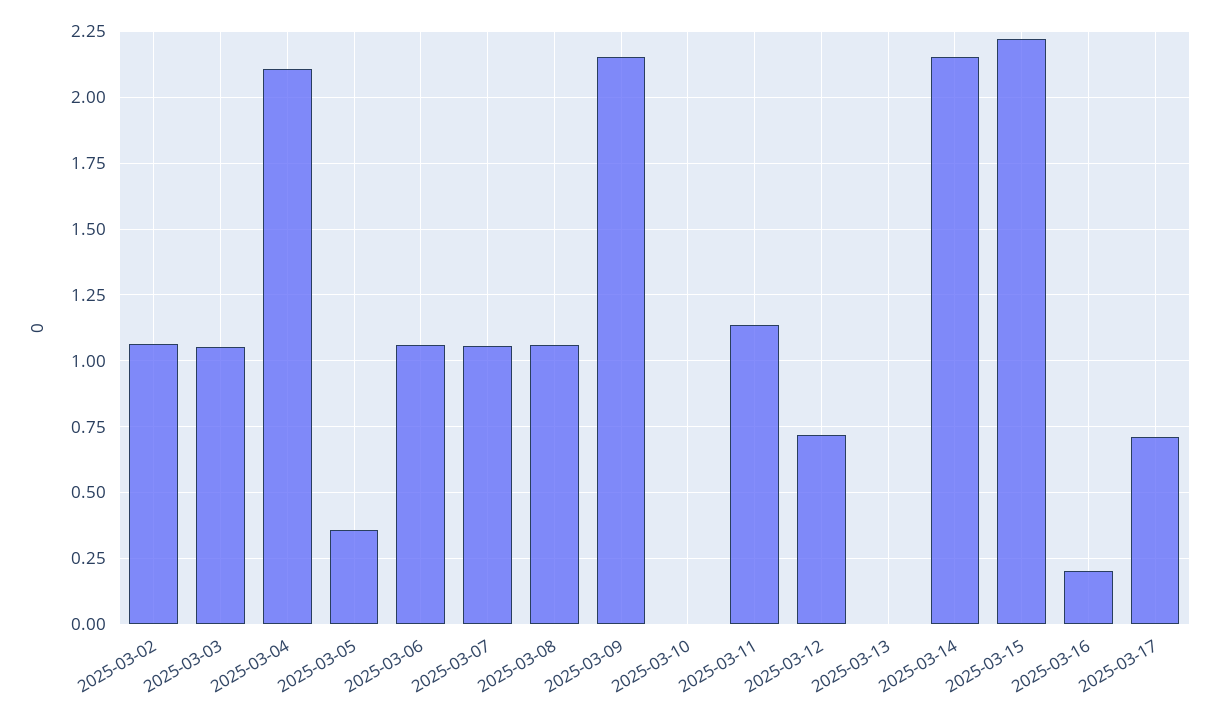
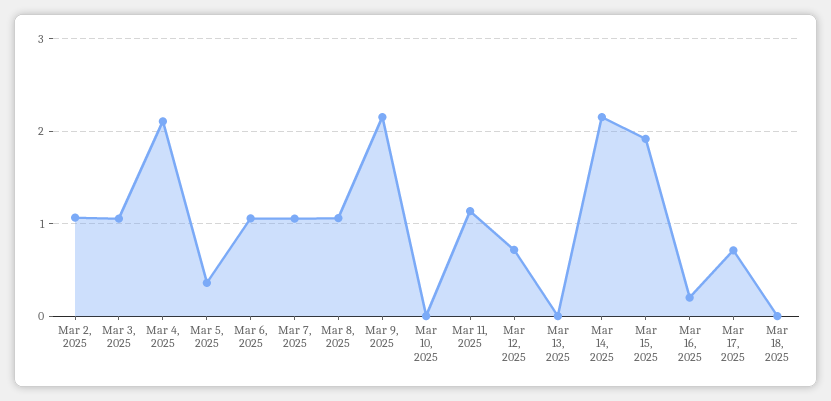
2025-03-15: 2.225 -> 1.9
Mar 18, 2025: none -> 0

